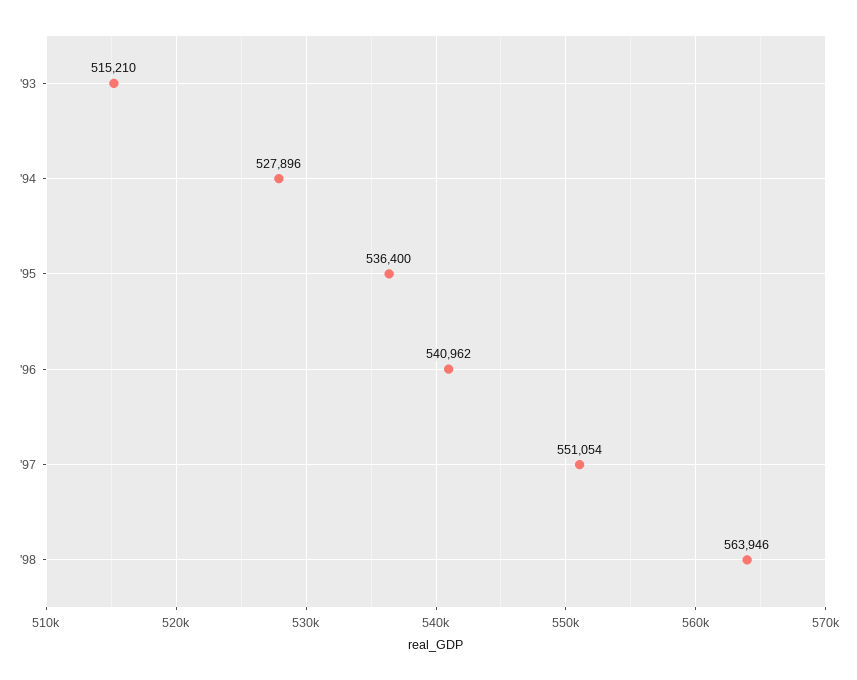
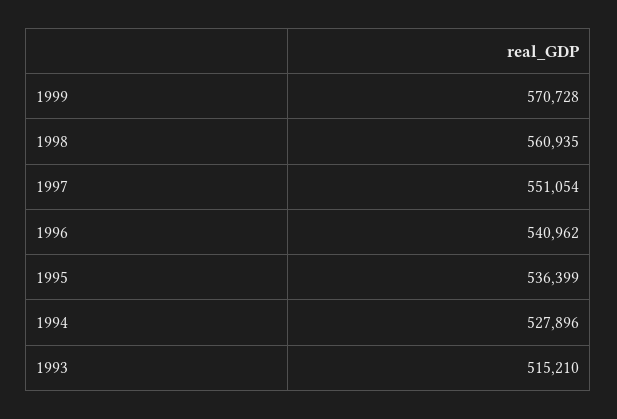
'95: 536400 -> 536399
'98: 563946 -> 560935
1999: none -> 570728

